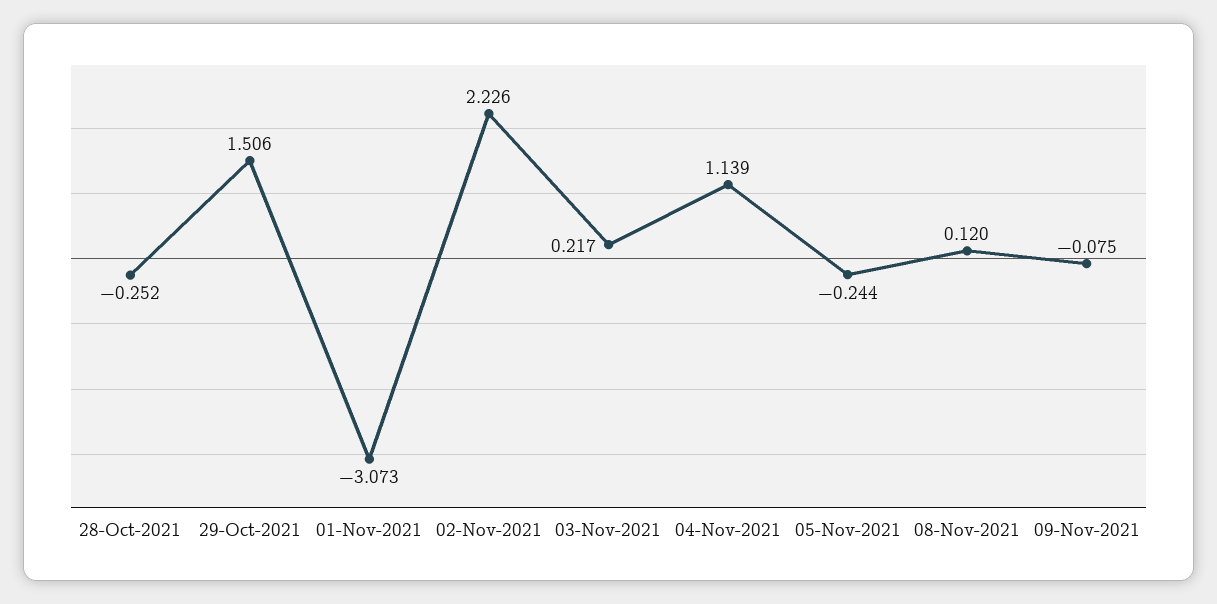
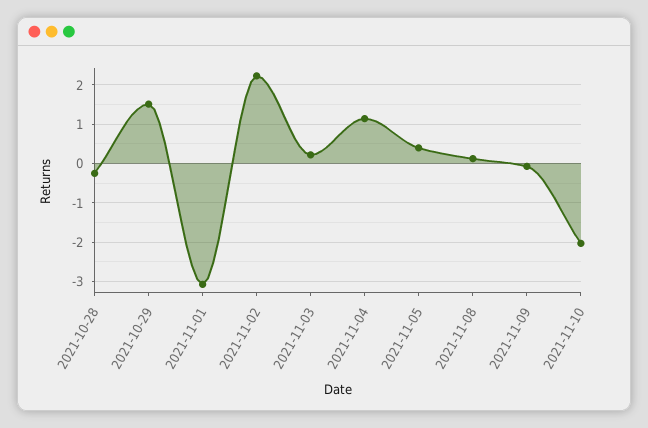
05-Nov-2021: -0.244 -> 0.4
2021-11-10: none -> -2

